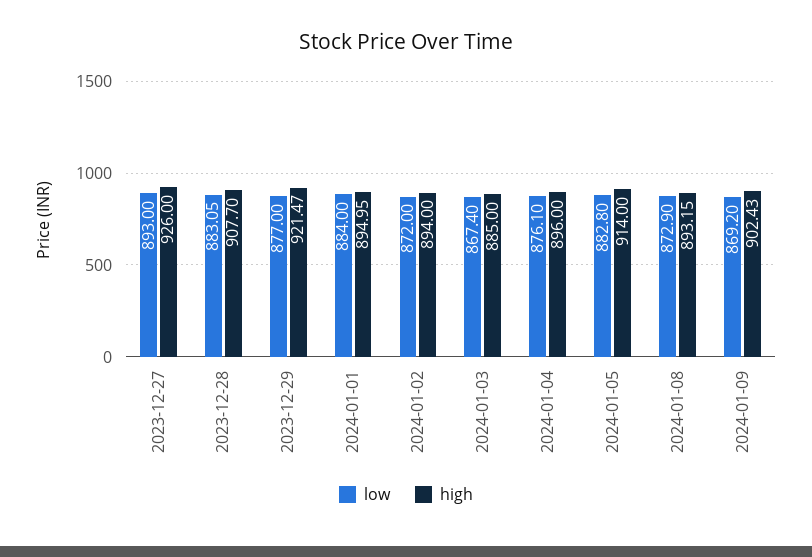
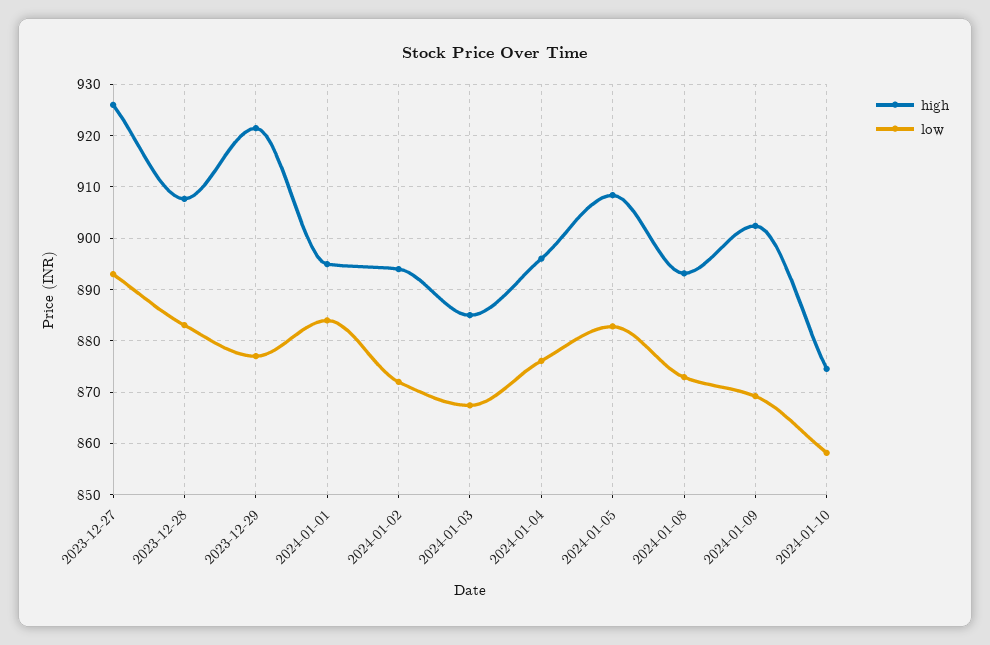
high, 2024-01-05: 914 -> 908
high, 2024-01-10: none -> 874
low, 2024-01-10: none -> 858

